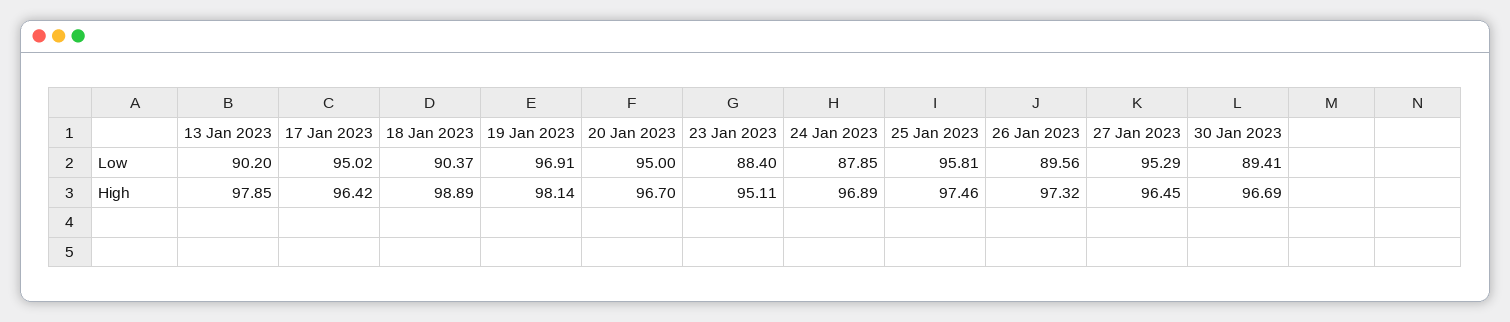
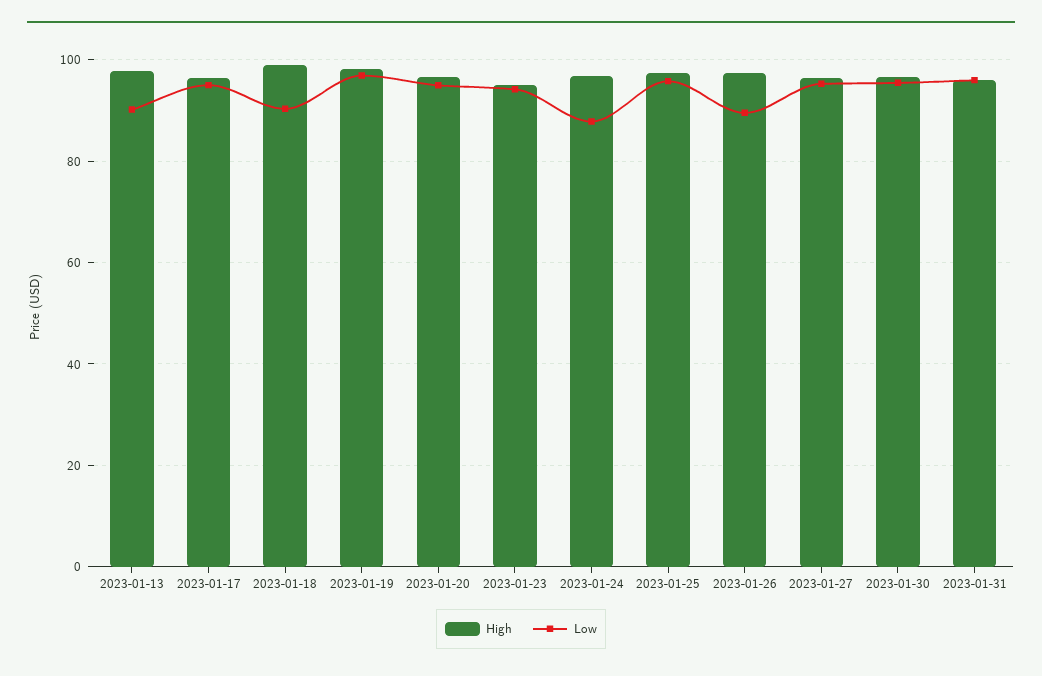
Low, 23 Jan 2023: 88.4 -> 94
Low, 30 Jan 2023: 89.41 -> 96
High, 2023-01-31: none -> 96
Low, 2023-01-31: none -> 96

